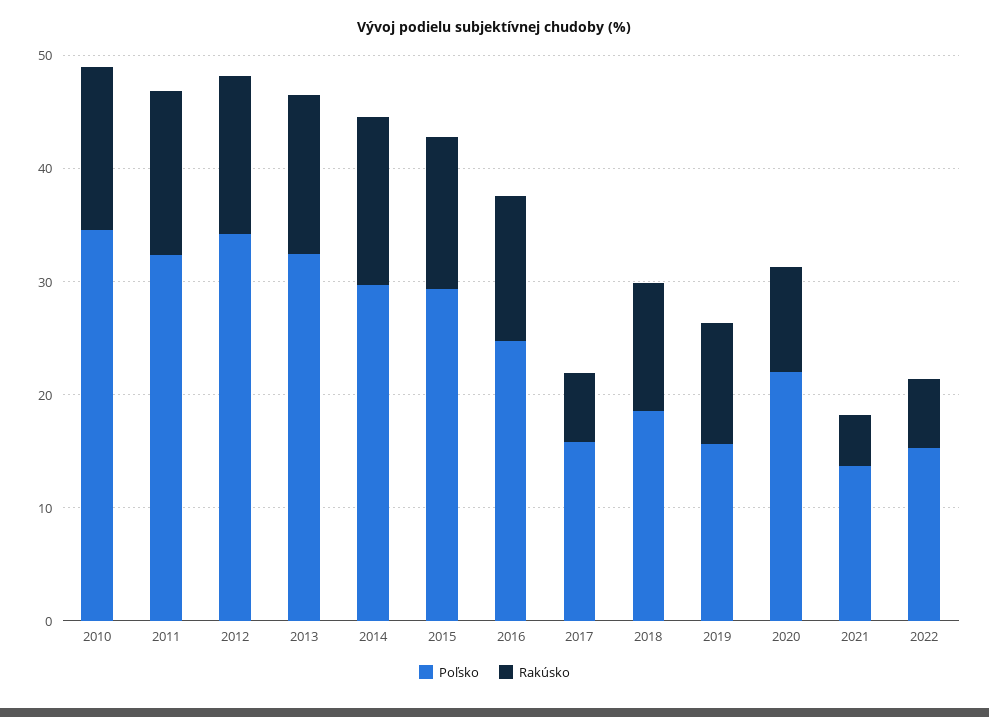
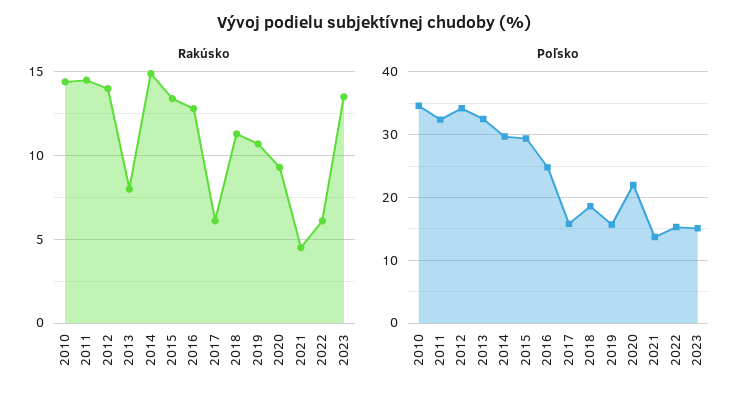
Rakúsko, 2013: 14 -> 8
Rakúsko, 2023: none -> 13.5
Poľsko, 2023: none -> 15

